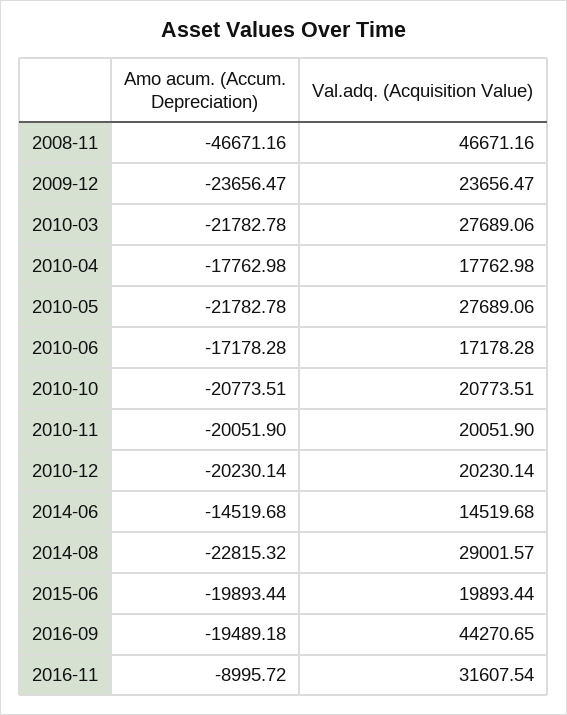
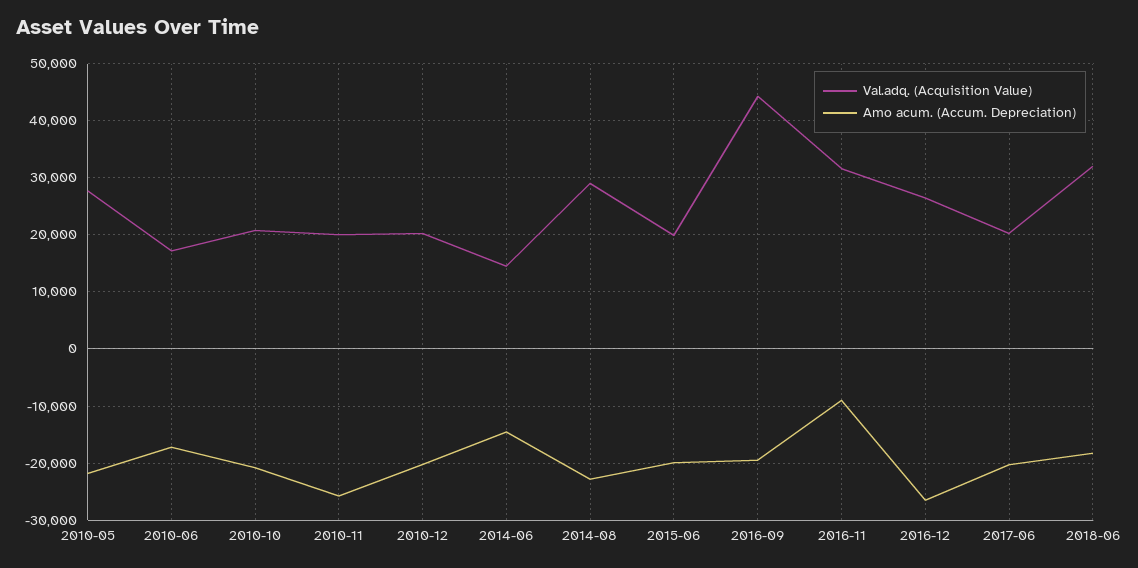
Amo acum. (Accum. Depreciation), 2008-11: -46671.16 -> none
Val.adq. (Acquisition Value), 2008-11: 46671.16 -> none
Amo acum. (Accum. Depreciation), 2009-12: -23656.47 -> none
Val.adq. (Acquisition Value), 2009-12: 23656.47 -> none
Amo acum. (Accum. Depreciation), 2010-03: -21782.78 -> none
Val.adq. (Acquisition Value), 2010-03: 27689.06 -> none
Amo acum. (Accum. Depreciation), 2010-04: -17762.98 -> none
Val.adq. (Acquisition Value), 2010-04: 17762.98 -> none
Amo acum. (Accum. Depreciation), 2010-11: -20051.9 -> -26000
Val.adq. (Acquisition Value), 2016-12: none -> 26000
Amo acum. (Accum. Depreciation), 2016-12: none -> -26000
Val.adq. (Acquisition Value), 2017-06: none -> 20000
Amo acum. (Accum. Depreciation), 2017-06: none -> -20000
Val.adq. (Acquisition Value), 2018-06: none -> 32000
Amo acum. (Accum. Depreciation), 2018-06: none -> -18000

